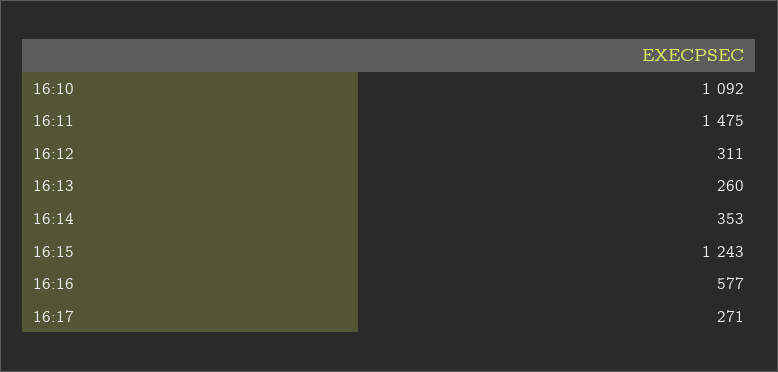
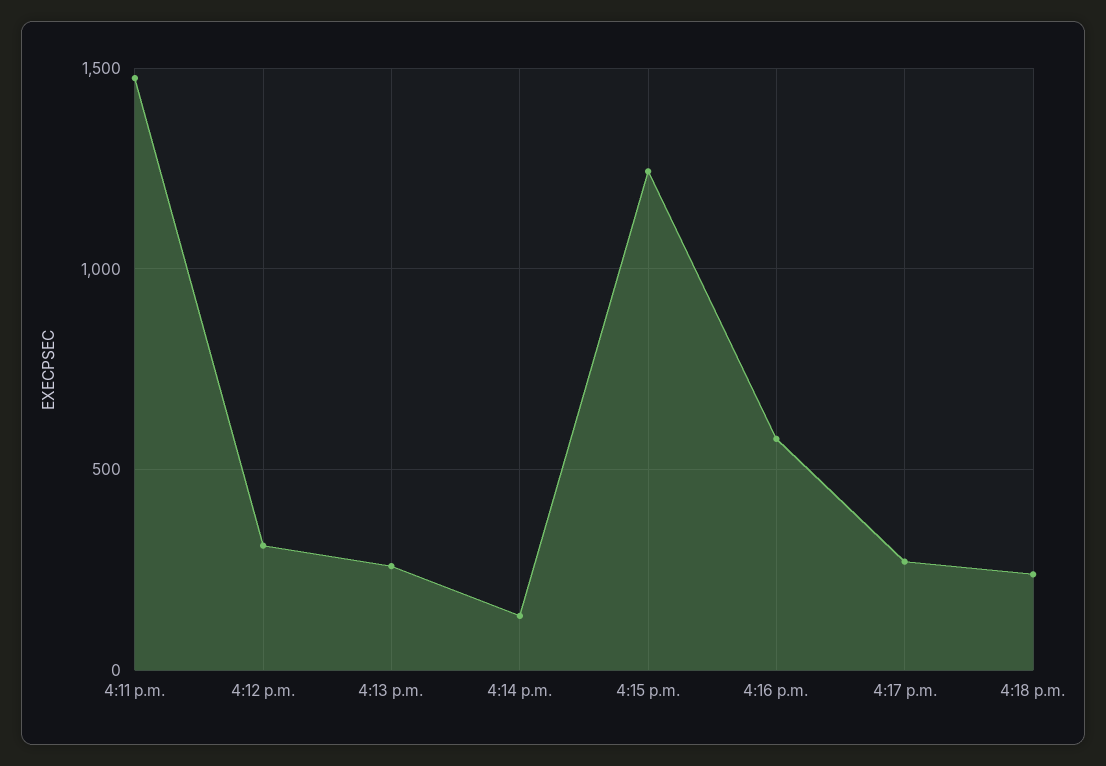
16:10: 1092 -> none
16:14: 353 -> 150
4:18 p.m.: none -> 250

